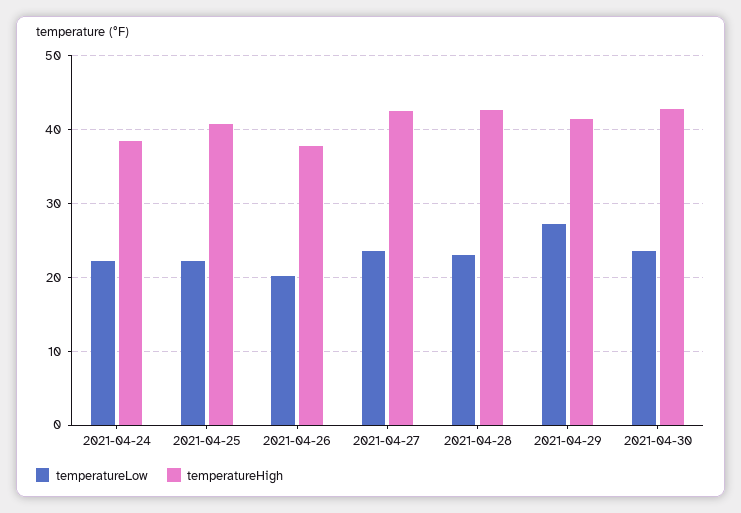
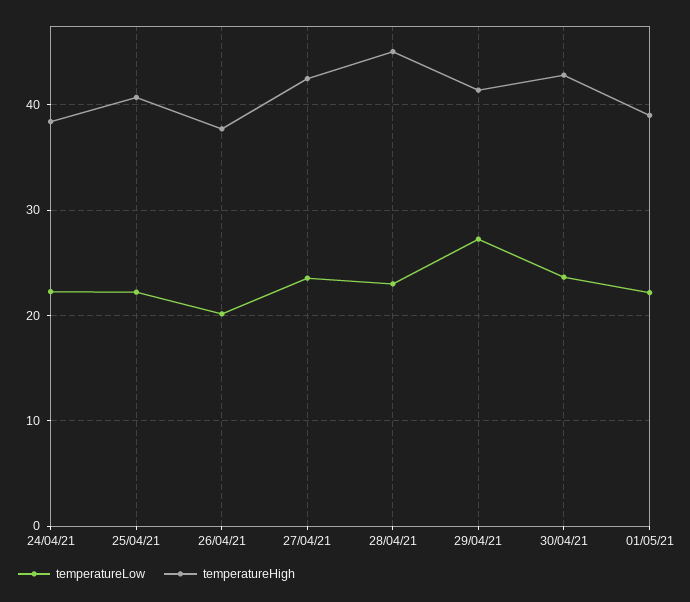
temperatureHigh, 2021-04-28: 43 -> 45
temperatureLow, 01/05/21: none -> 22
temperatureHigh, 01/05/21: none -> 39

